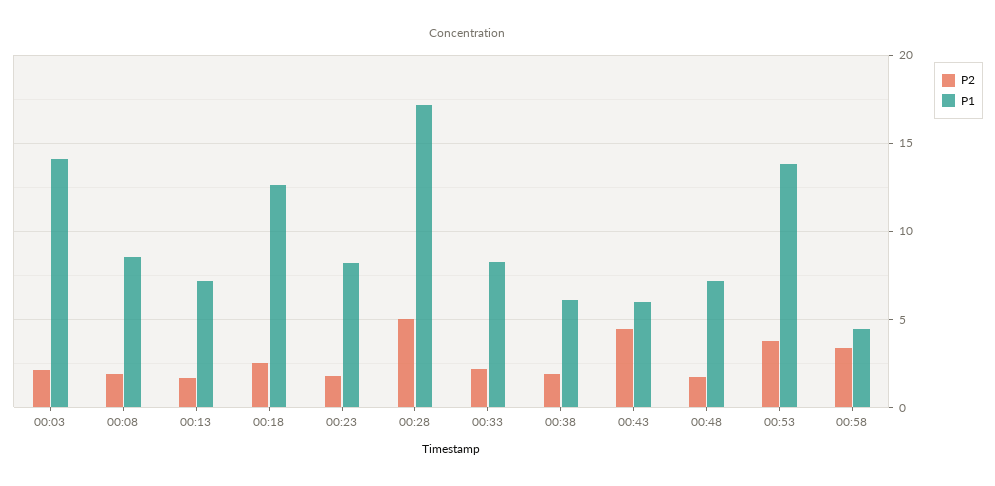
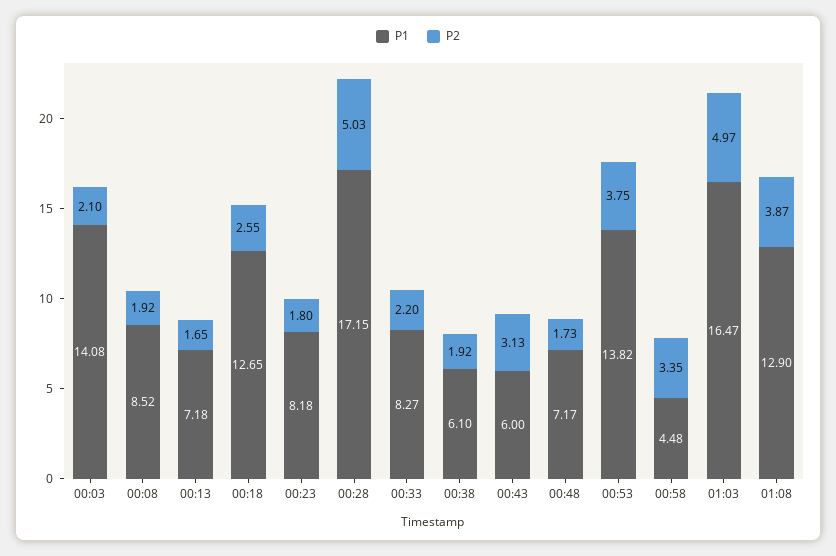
P2, 00:43: 4.5 -> 3.13
P1, 01:03: none -> 16.47
P2, 01:03: none -> 4.97
P1, 01:08: none -> 12.9
P2, 01:08: none -> 3.87

